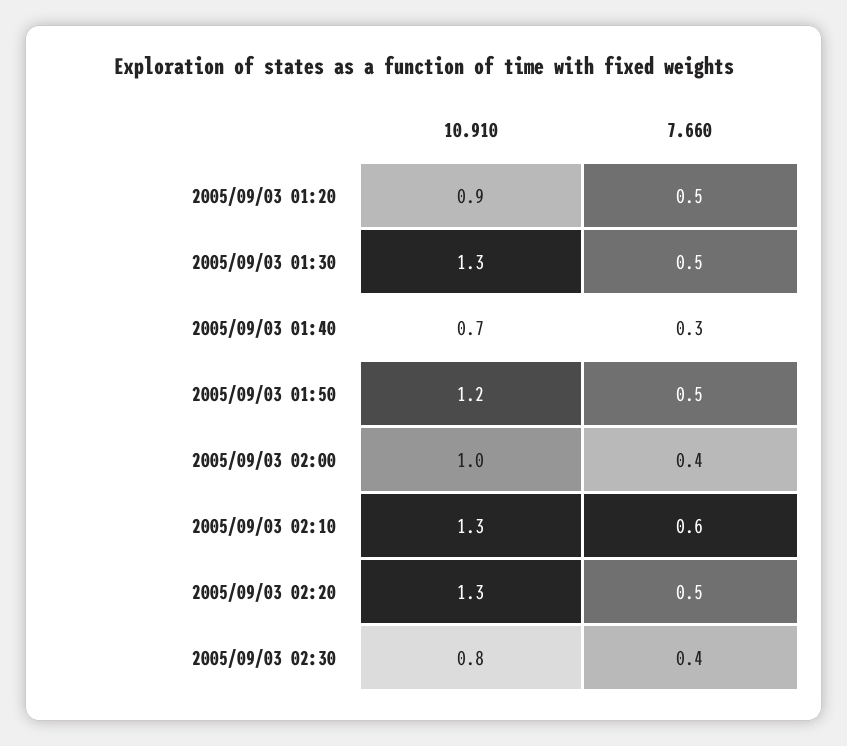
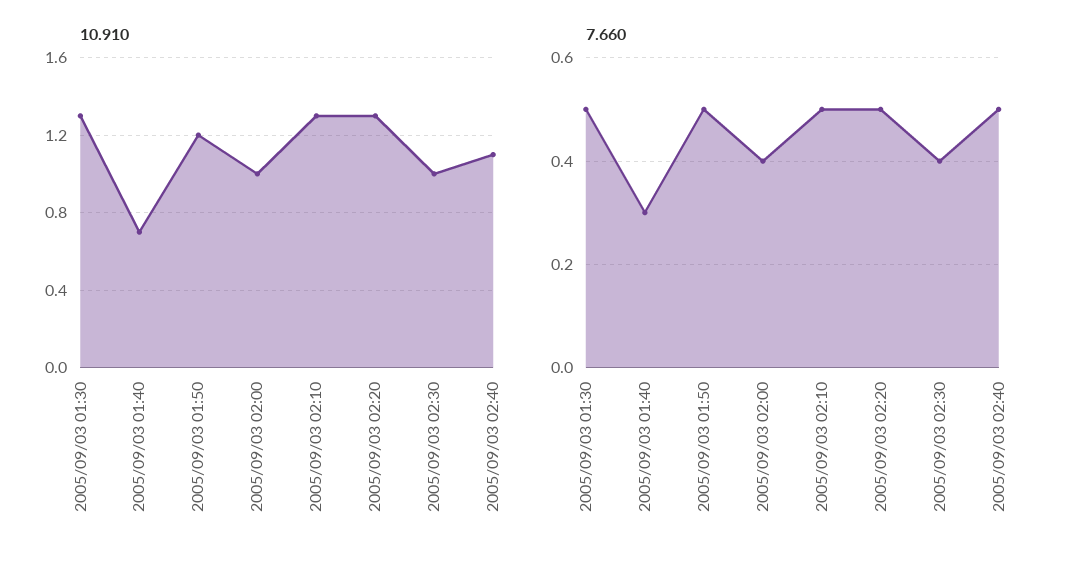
10.910, 2005/09/03 01:20: 0.9 -> none
7.660, 2005/09/03 01:20: 0.5 -> none
7.660, 2005/09/03 02:10: 0.6 -> 0.5
10.910, 2005/09/03 02:30: 0.8 -> 1
10.910, 2005/09/03 02:40: none -> 1.1
7.660, 2005/09/03 02:40: none -> 0.5

